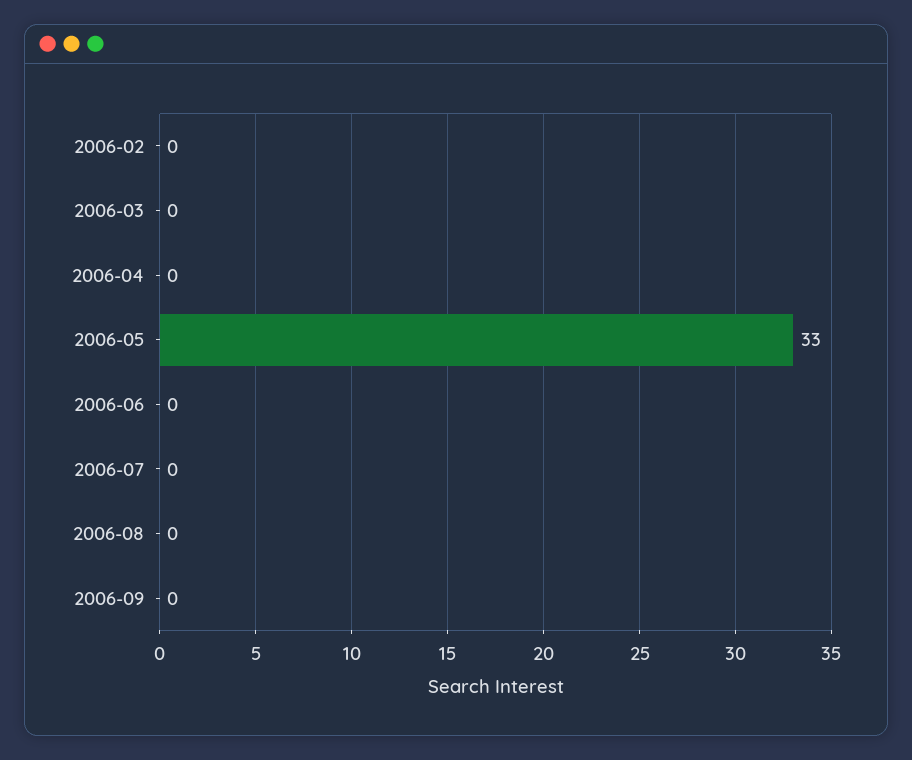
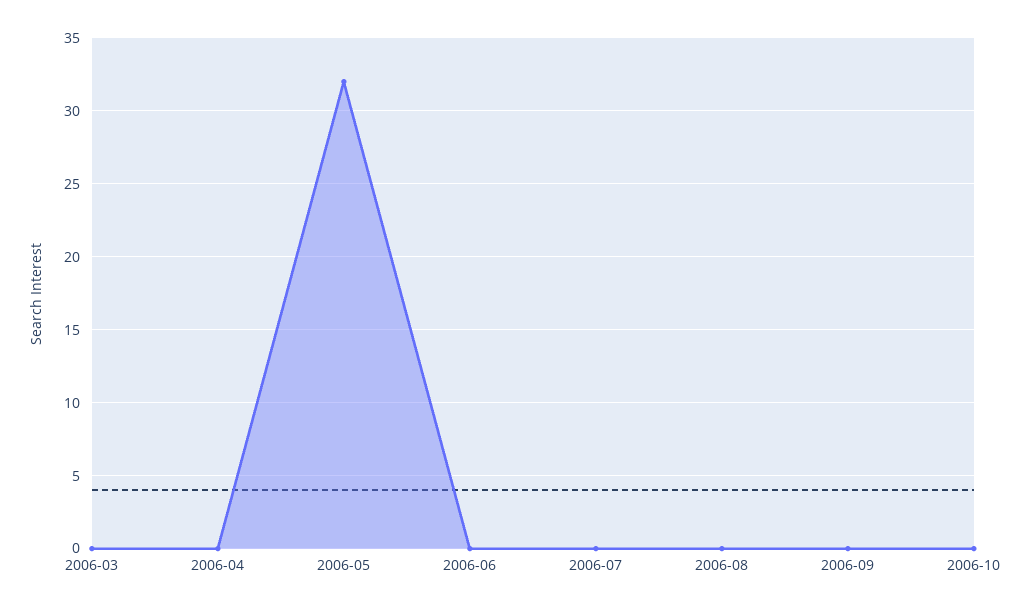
2006-02: 0 -> none
2006-05: 33 -> 32
2006-10: none -> 0

